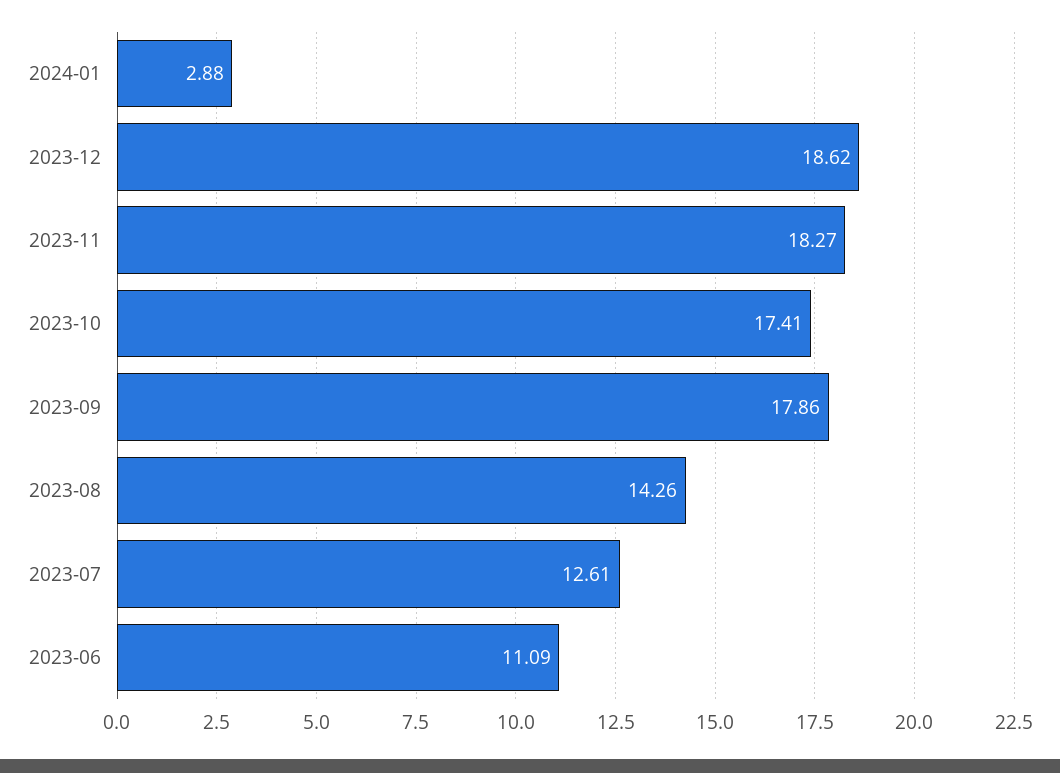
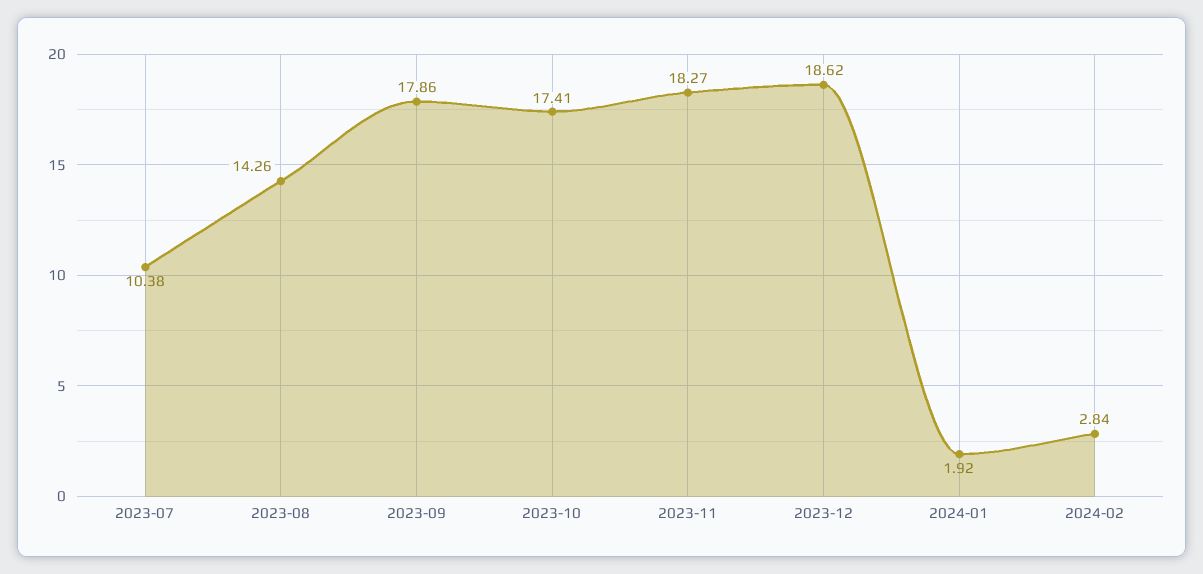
2024-01: 2.88 -> 1.92
2023-07: 12.61 -> 10.38
2023-06: 11.09 -> none
2024-02: none -> 2.84

